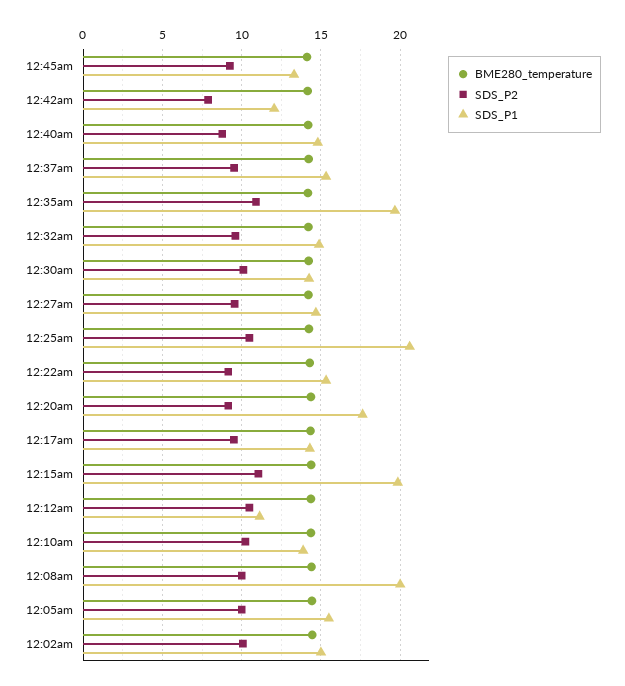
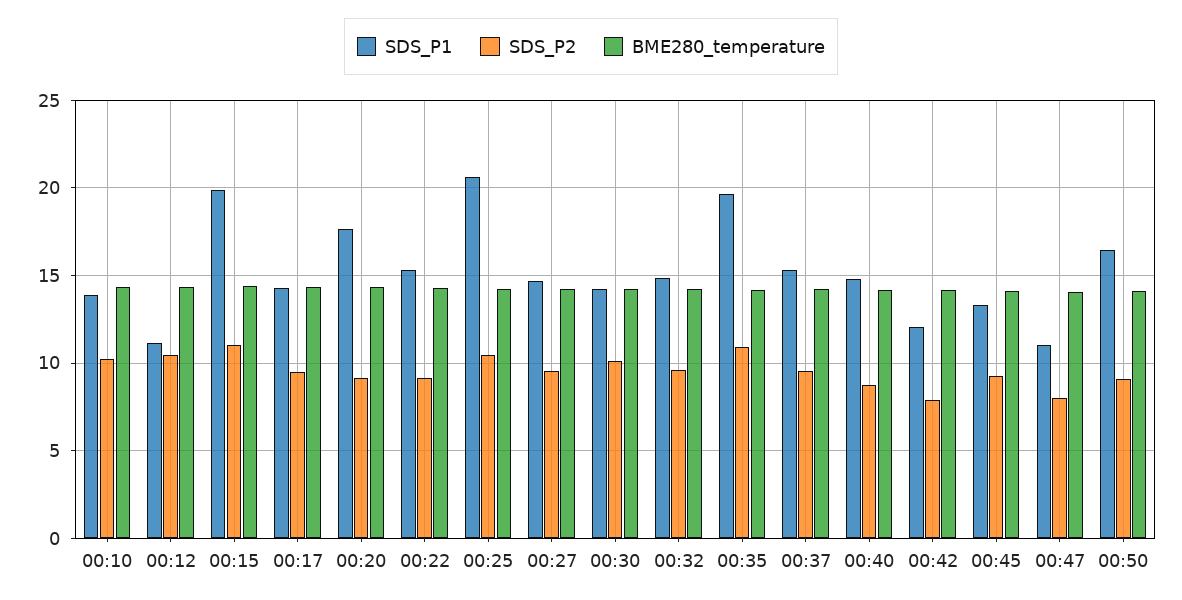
BME280_temperature, 12:08am: 14.5 -> none
SDS_P2, 12:08am: 10 -> none
SDS_P1, 12:08am: 20 -> none
BME280_temperature, 12:05am: 14.5 -> none
SDS_P2, 12:05am: 10 -> none
SDS_P1, 12:05am: 15.5 -> none
BME280_temperature, 12:02am: 14.5 -> none
SDS_P2, 12:02am: 10 -> none
SDS_P1, 12:02am: 15 -> none
SDS_P1, 00:47: none -> 11
SDS_P2, 00:47: none -> 8
BME280_temperature, 00:47: none -> 14
SDS_P1, 00:50: none -> 16.5
SDS_P2, 00:50: none -> 9
BME280_temperature, 00:50: none -> 14

